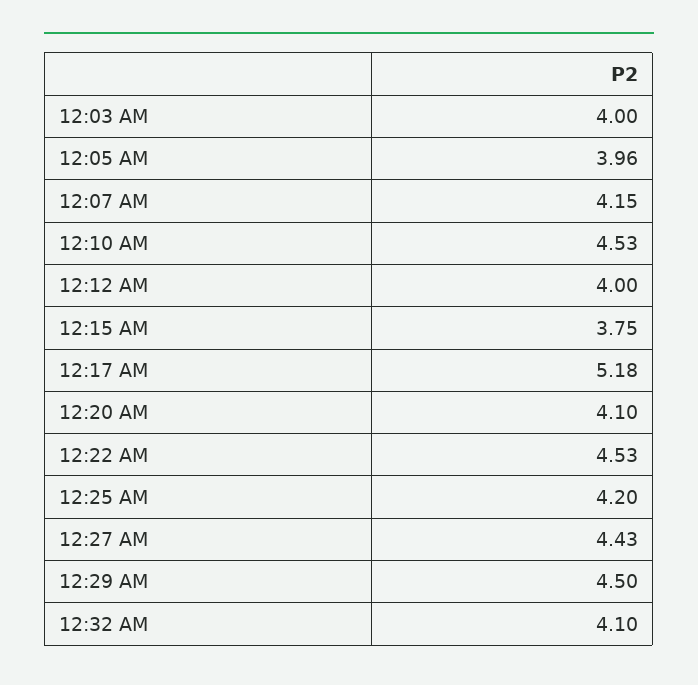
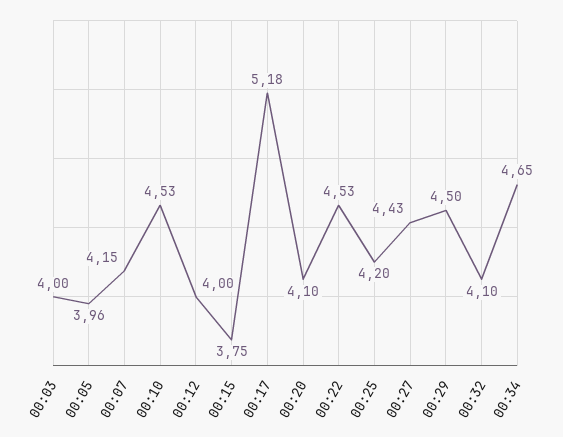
00:34: none -> 4.65

